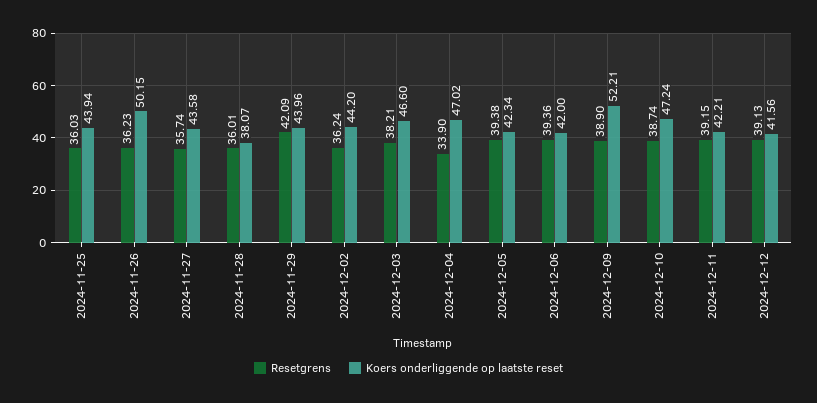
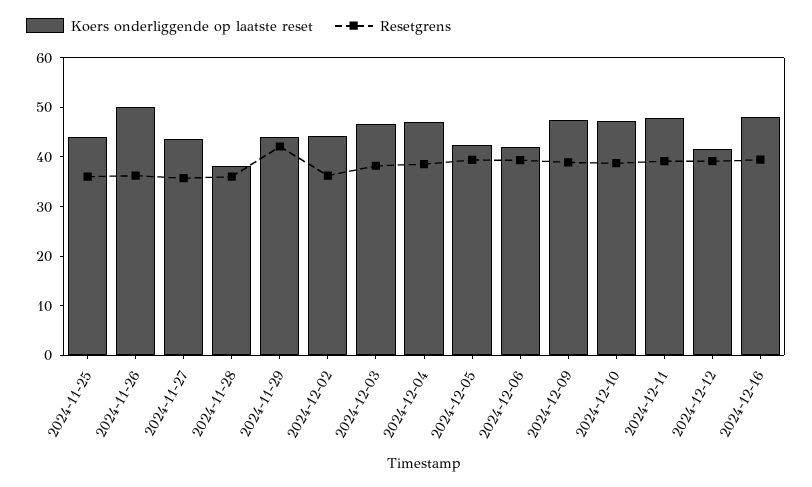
Resetgrens, 2024-12-04: 33.9 -> 38
Koers onderliggende op laatste reset, 2024-12-09: 52.21 -> 48
Koers onderliggende op laatste reset, 2024-12-11: 42.21 -> 48
Koers onderliggende op laatste reset, 2024-12-16: none -> 48
Resetgrens, 2024-12-16: none -> 40

